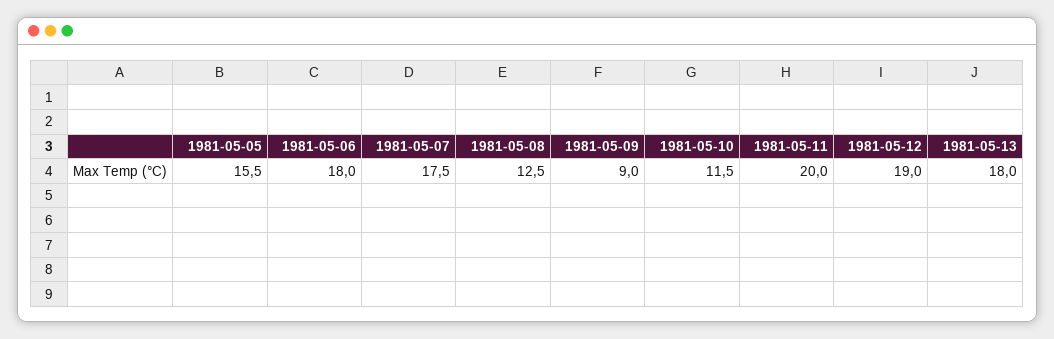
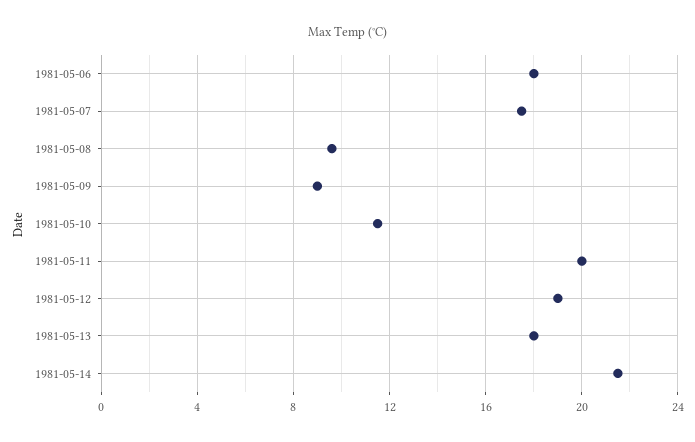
1981-05-05: 15.5 -> none
1981-05-08: 12.5 -> 9.5
1981-05-14: none -> 21.5

